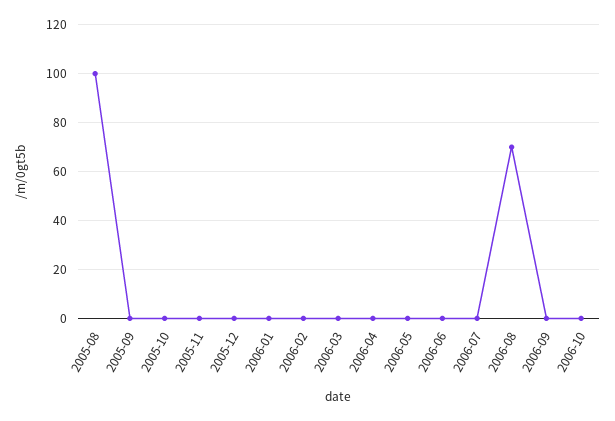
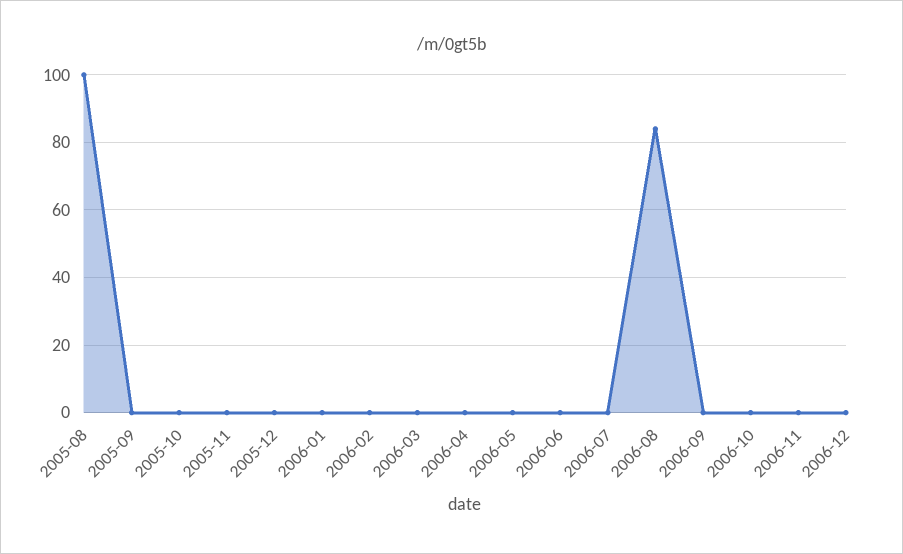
2006-08: 70 -> 85
2006-11: none -> 0
2006-12: none -> 0

